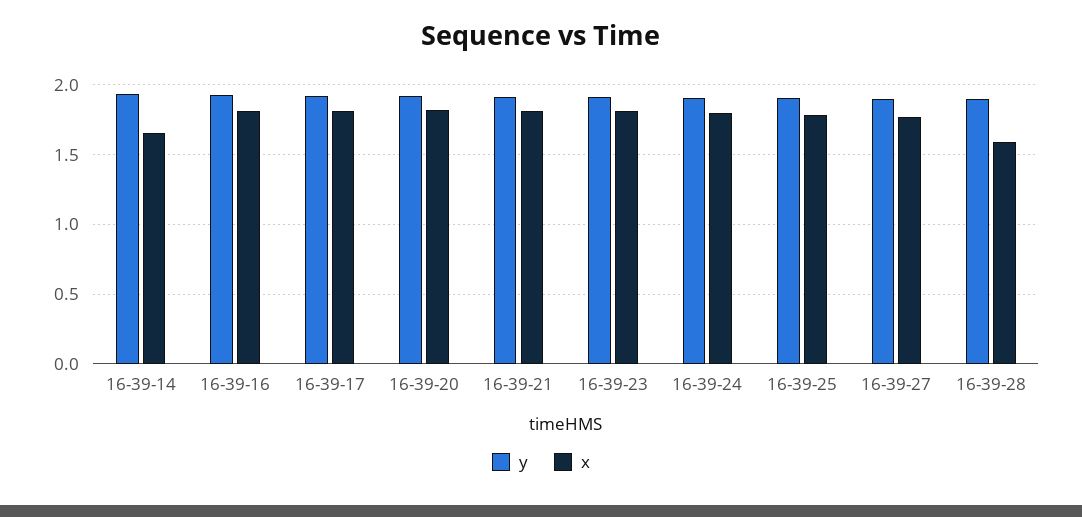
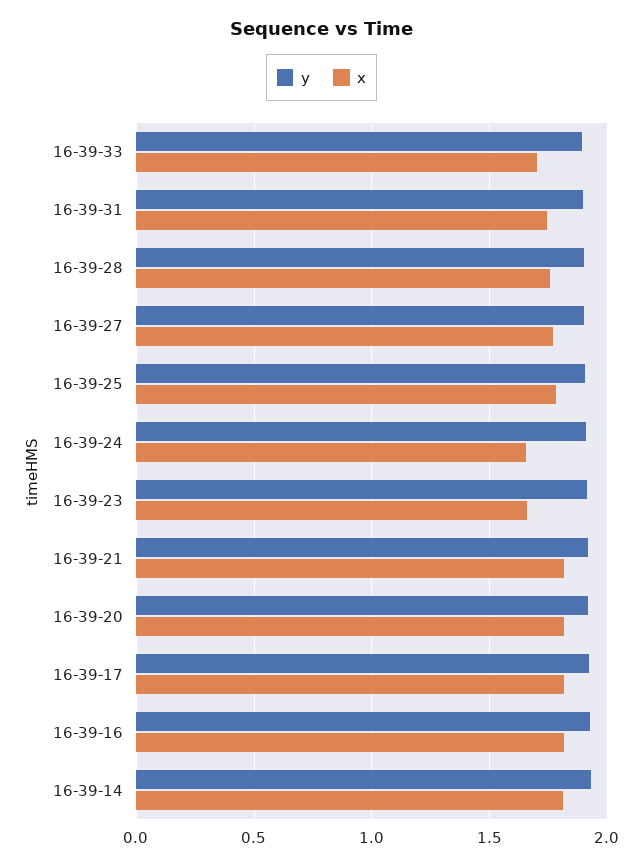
x, 16-39-14: 1.65 -> 1.8
x, 16-39-23: 1.8 -> 1.65
x, 16-39-24: 1.8 -> 1.65
x, 16-39-28: 1.6 -> 1.75
y, 16-39-33: none -> 1.9
x, 16-39-33: none -> 1.7
y, 16-39-31: none -> 1.9
x, 16-39-31: none -> 1.75

